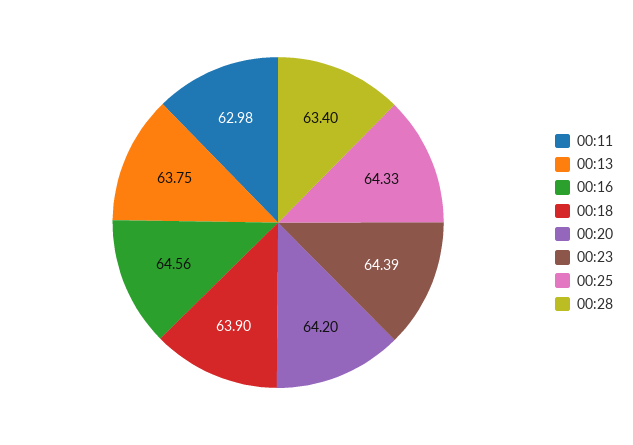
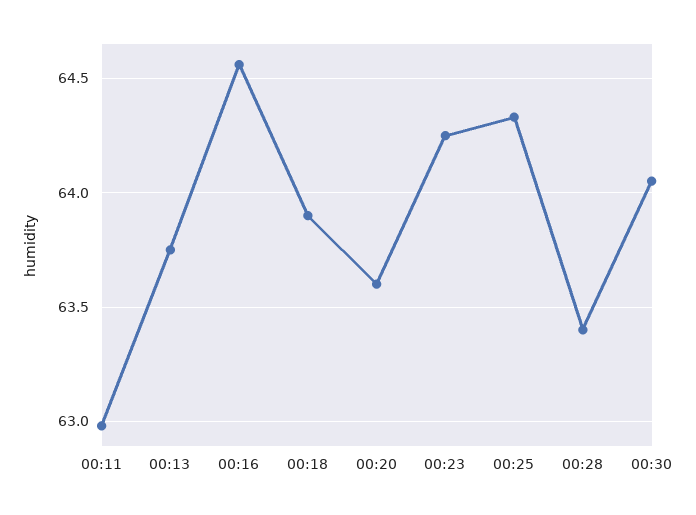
00:20: 64.2 -> 63.6
00:23: 64.39 -> 64.25
00:30: none -> 64.05

